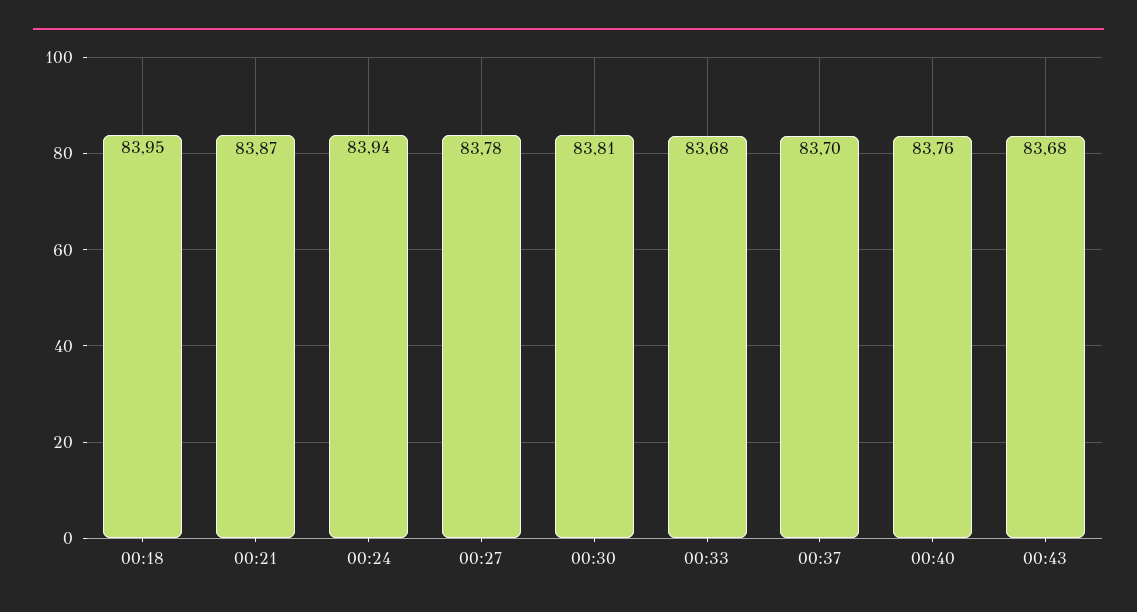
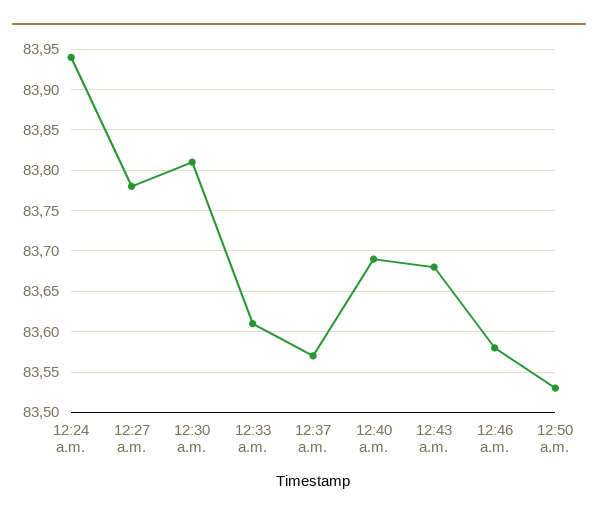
00:18: 83.95 -> none
00:21: 83.87 -> none
00:33: 83.68 -> 83.61
00:37: 83.7 -> 83.57
00:40: 83.76 -> 83.69
12:46 a.m.: none -> 83.58
12:50 a.m.: none -> 83.53

